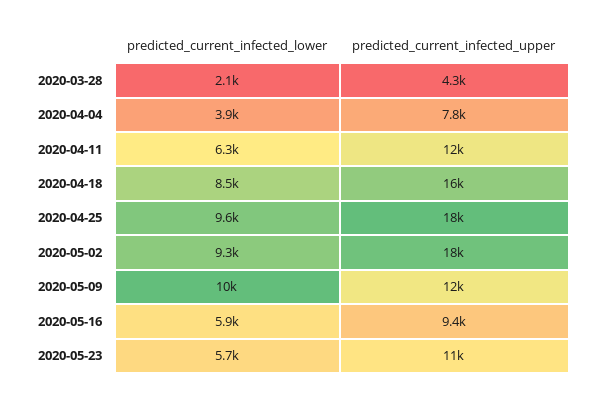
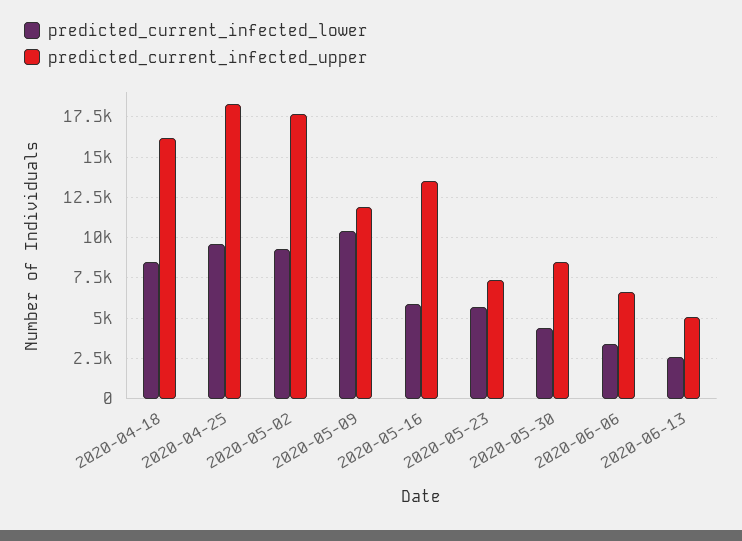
predicted_current_infected_lower, 2020-03-28: 2100 -> none
predicted_current_infected_upper, 2020-03-28: 4300 -> none
predicted_current_infected_lower, 2020-04-04: 3900 -> none
predicted_current_infected_upper, 2020-04-04: 7800 -> none
predicted_current_infected_lower, 2020-04-11: 6300 -> none
predicted_current_infected_upper, 2020-04-11: 12000 -> none
predicted_current_infected_upper, 2020-05-16: 9400 -> 13500
predicted_current_infected_upper, 2020-05-23: 11000 -> 7500
predicted_current_infected_lower, 2020-05-30: none -> 4500
predicted_current_infected_upper, 2020-05-30: none -> 8500
predicted_current_infected_lower, 2020-06-06: none -> 3500
predicted_current_infected_upper, 2020-06-06: none -> 6500
predicted_current_infected_lower, 2020-06-13: none -> 2500
predicted_current_infected_upper, 2020-06-13: none -> 5000

